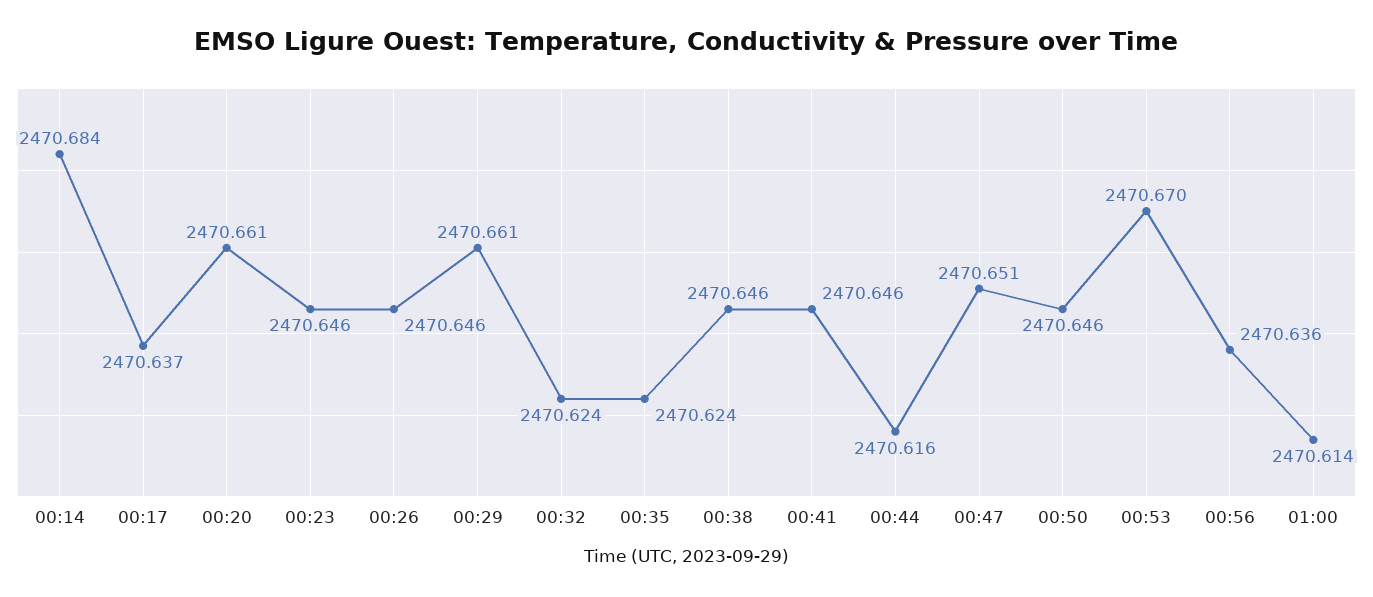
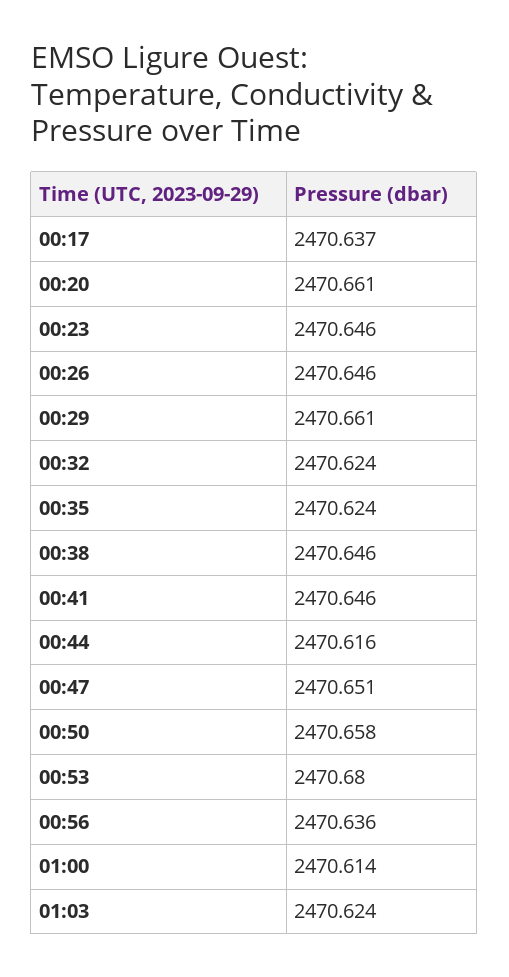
00:14: 2470.684 -> none
00:50: 2470.646 -> 2470.658
00:53: 2470.67 -> 2470.68
01:03: none -> 2470.624

